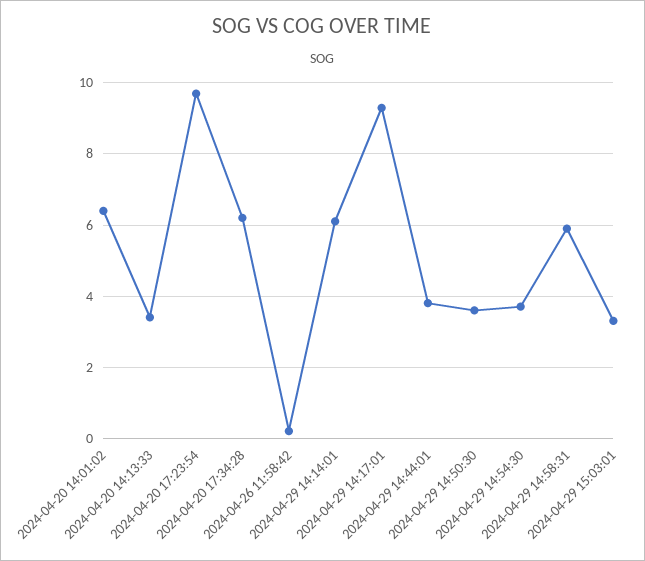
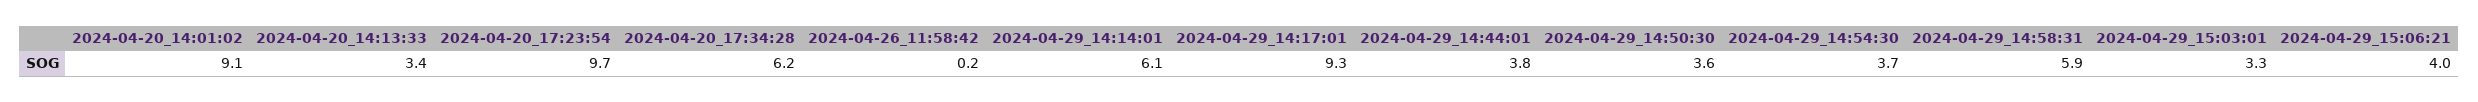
2024-04-20 14:01:02: 6.5 -> 9.1
2024-04-29_15:06:21: none -> 4

